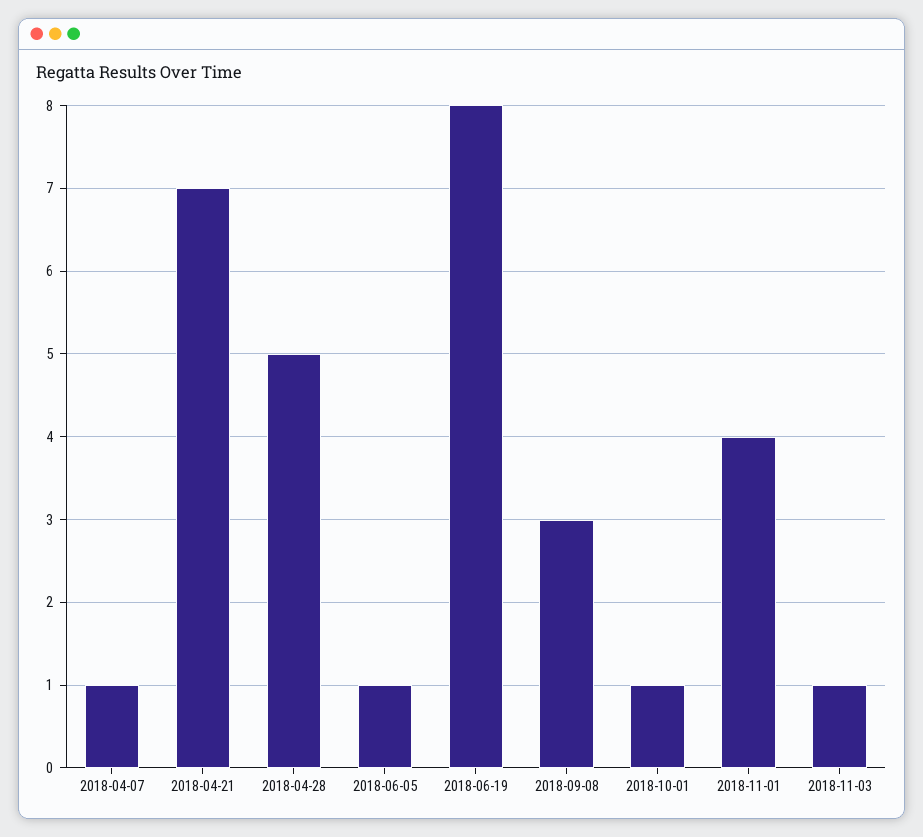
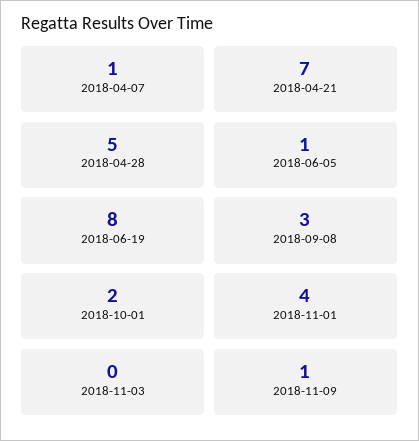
2018-10-01: 1 -> 2
2018-11-03: 1 -> 0
2018-11-09: none -> 1

